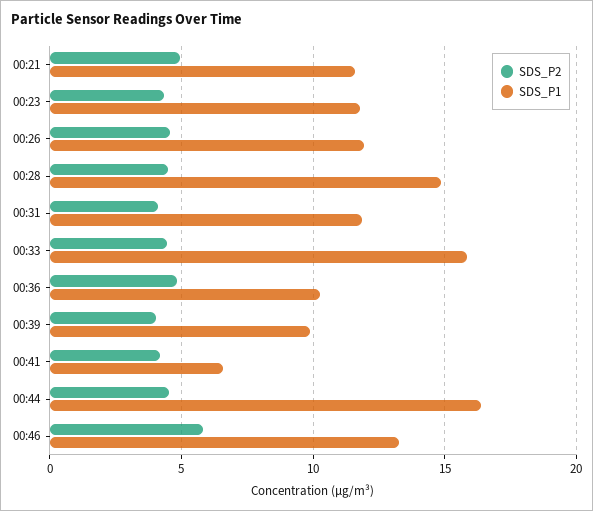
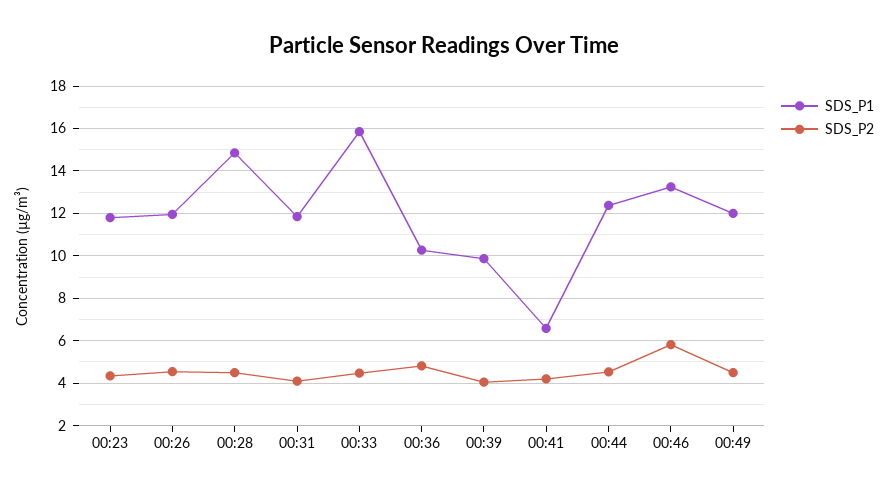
SDS_P2, 00:21: 5 -> none
SDS_P1, 00:21: 11.5 -> none
SDS_P1, 00:44: 16.5 -> 12.5
SDS_P1, 00:49: none -> 12
SDS_P2, 00:49: none -> 4.5

